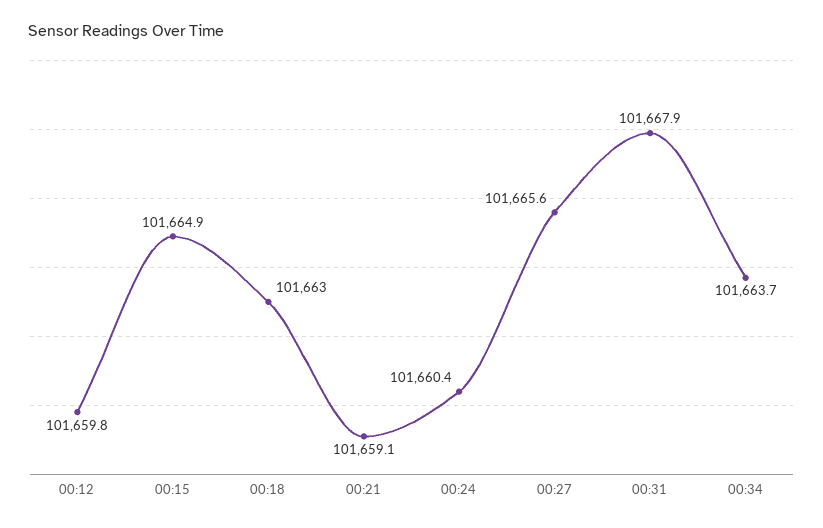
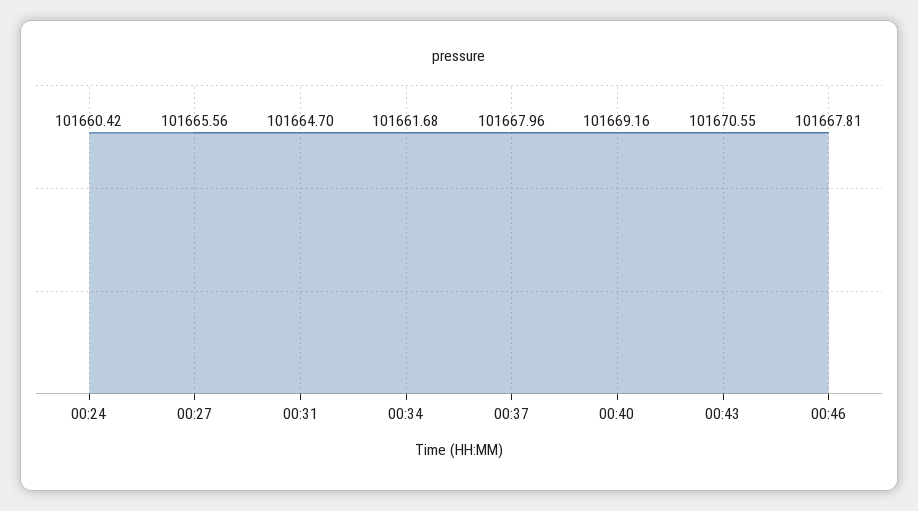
00:12: 101659.8 -> none
00:15: 101664.9 -> none
00:18: 101663 -> none
00:21: 101659.1 -> none
00:31: 101667.9 -> 101664.7
00:34: 101663.7 -> 101661.68
00:37: none -> 101667.96
00:40: none -> 101669.16
00:43: none -> 101670.55
00:46: none -> 101667.81

